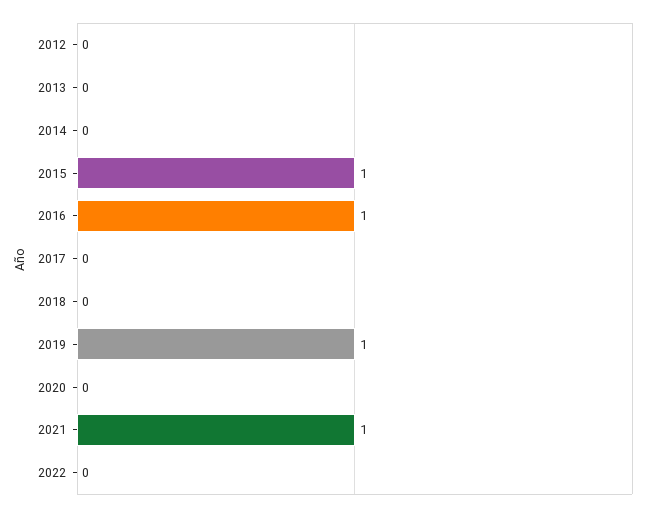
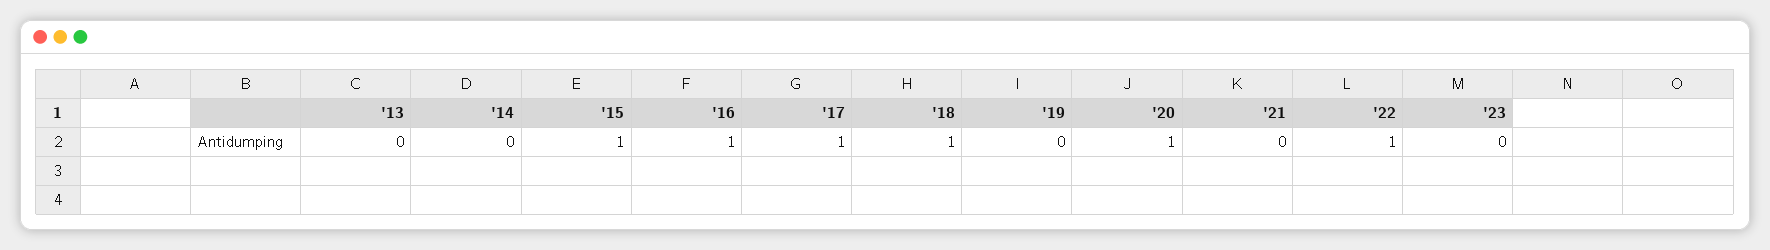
2012: 0 -> none
2017: 0 -> 1
2018: 0 -> 1
2019: 1 -> 0
2020: 0 -> 1
2021: 1 -> 0
2022: 0 -> 1
'23: none -> 0

